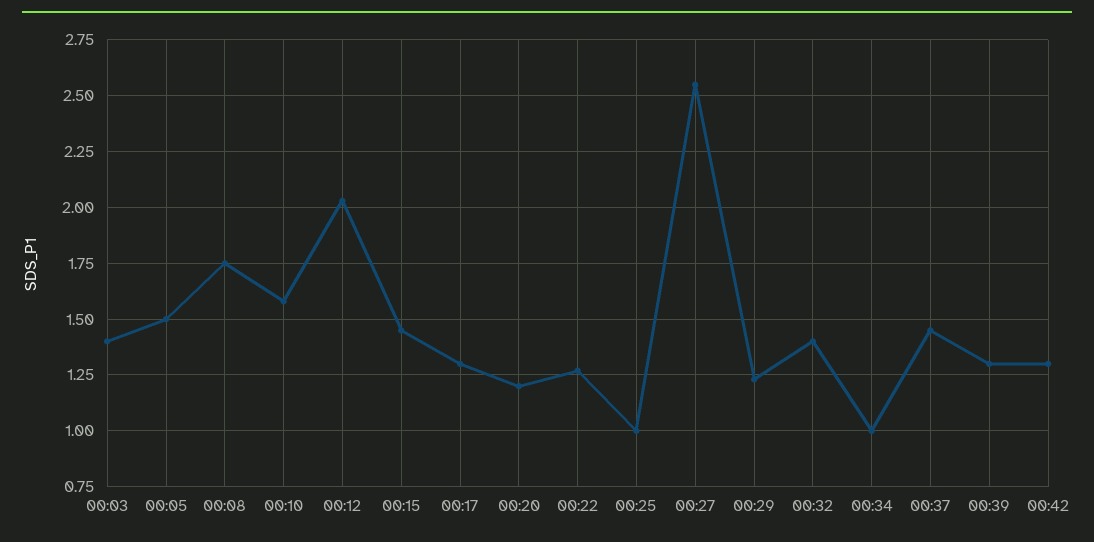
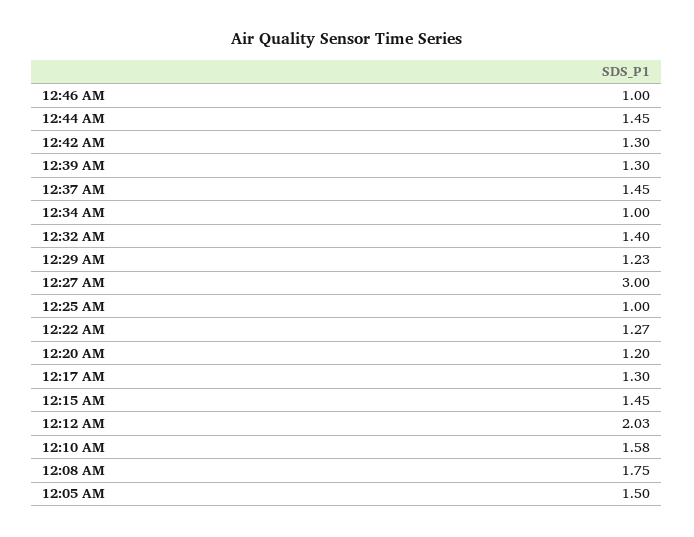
00:03: 1.4 -> none
00:27: 2.55 -> 3
12:46 AM: none -> 1
12:44 AM: none -> 1.45

